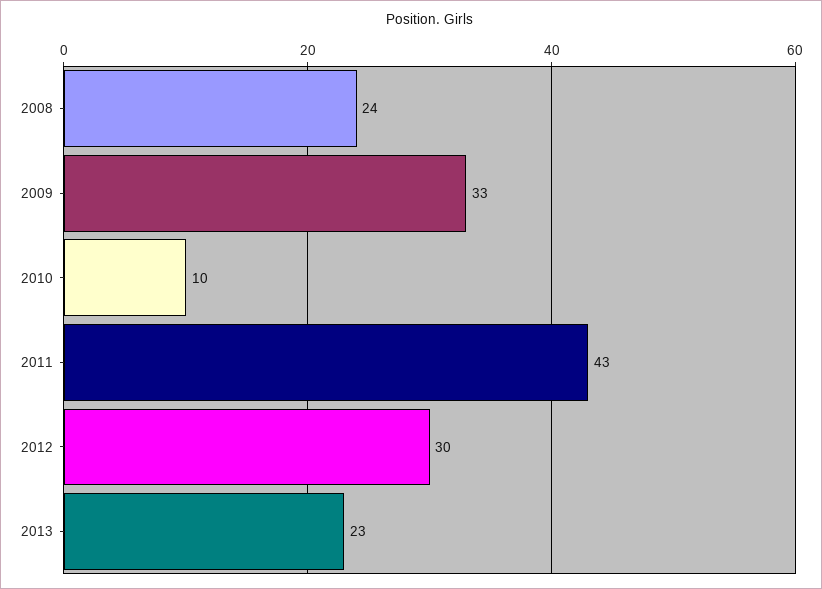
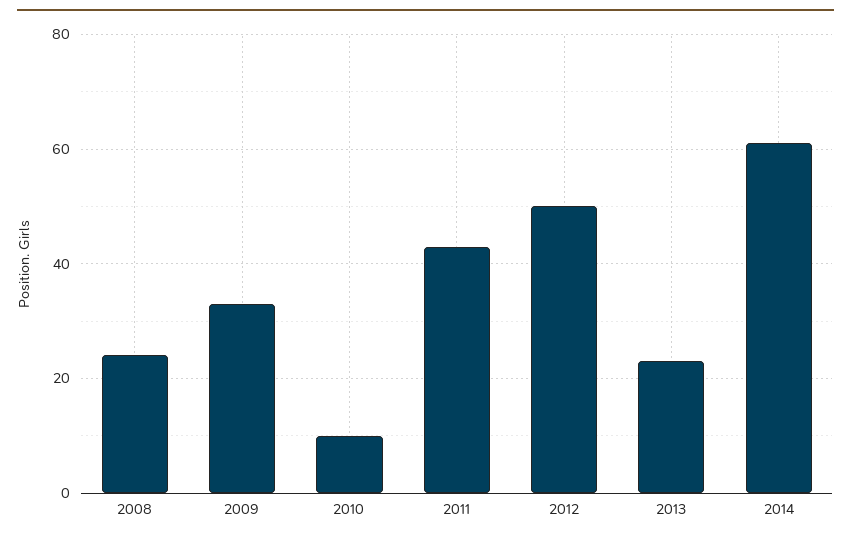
2012: 30 -> 50
2014: none -> 60

